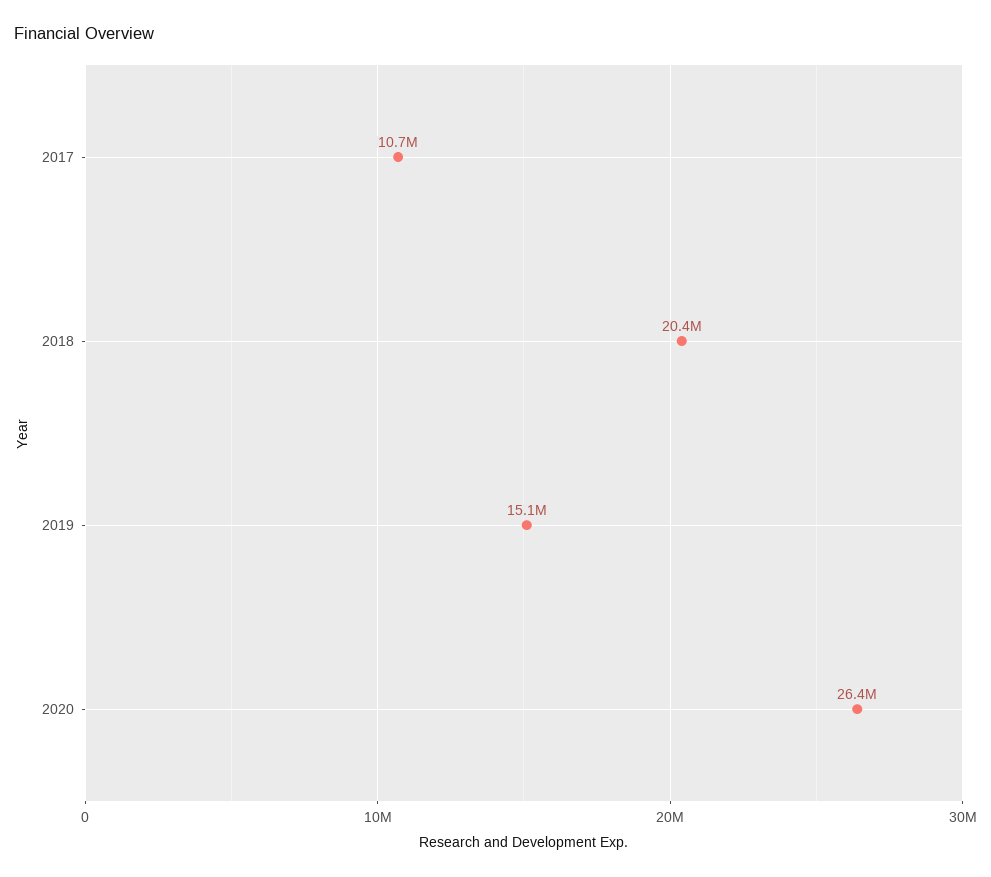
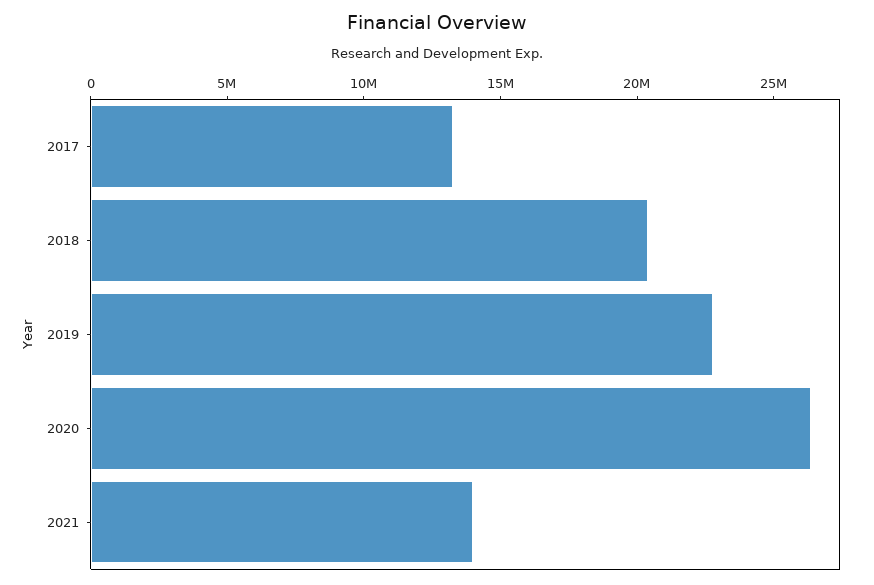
2017: 10700000 -> 13000000
2019: 15100000 -> 23000000
2021: none -> 14000000

